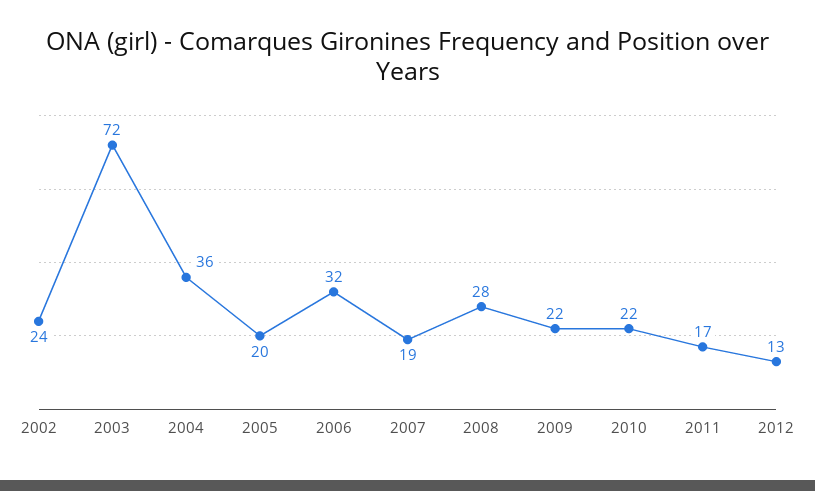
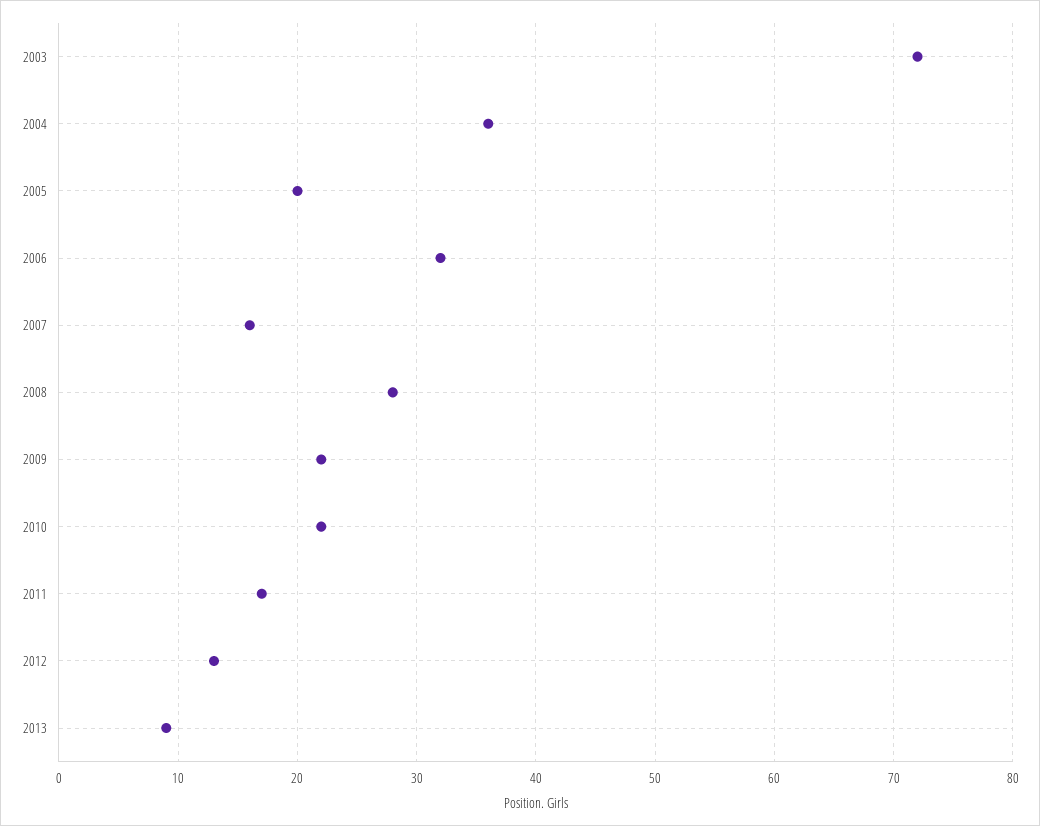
2002: 24 -> none
2007: 19 -> 16
2013: none -> 9

